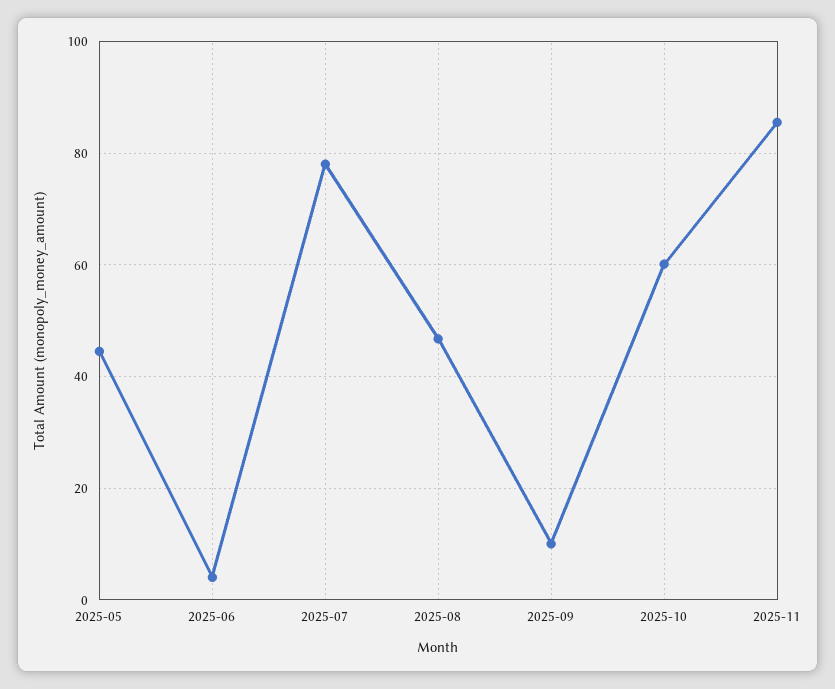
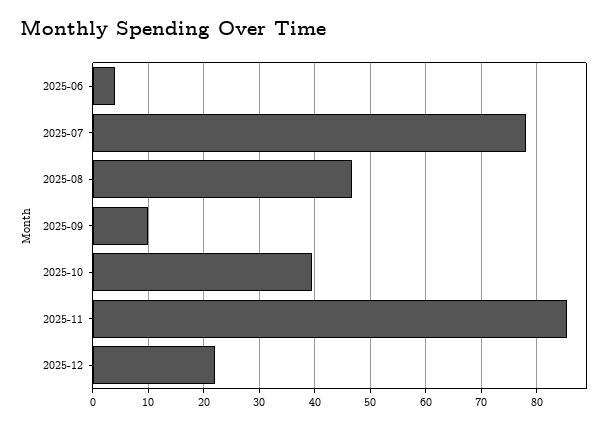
2025-05: 44 -> none
2025-10: 60 -> 40
2025-12: none -> 22

